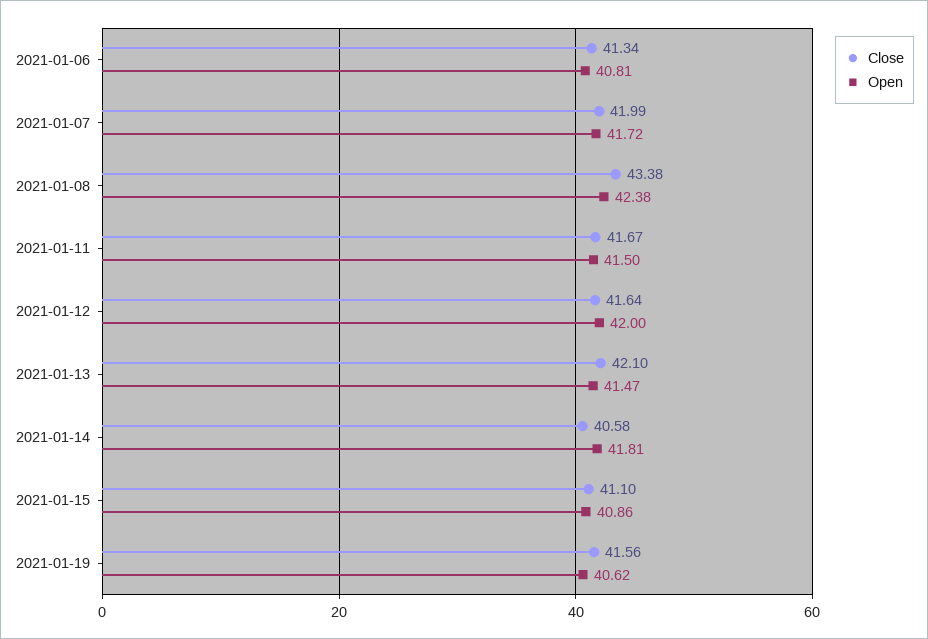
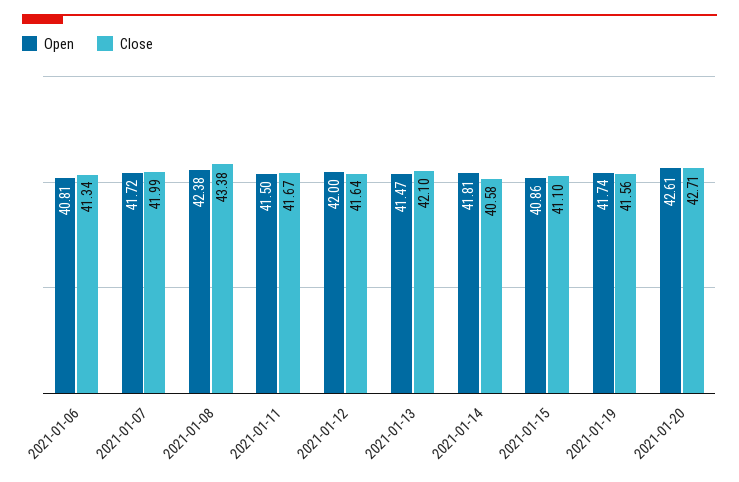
Open, 2021-01-19: 40.62 -> 41.74
Open, 2021-01-20: none -> 42.61
Close, 2021-01-20: none -> 42.71

